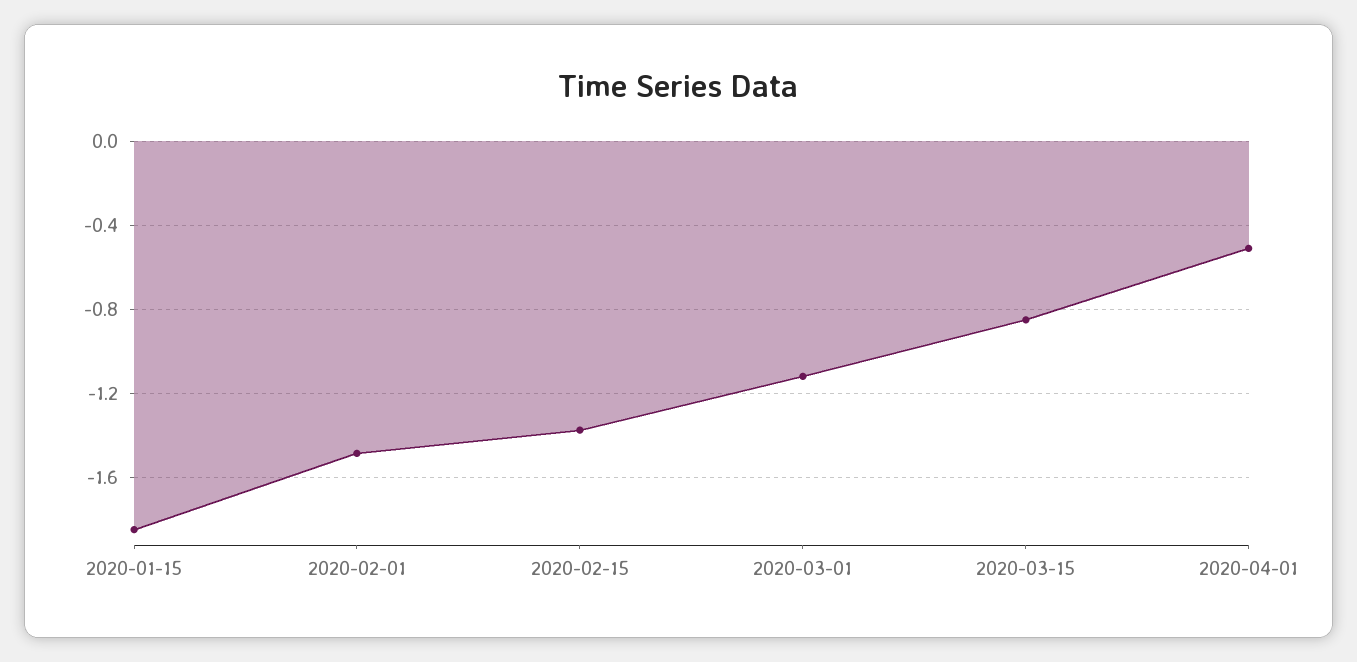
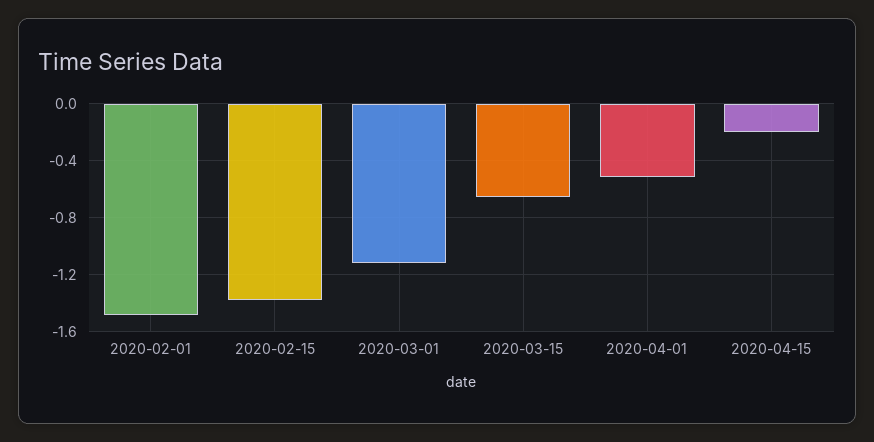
2020-01-15: -1.85 -> none
2020-03-15: -0.85 -> -0.65
2020-04-15: none -> -0.2

